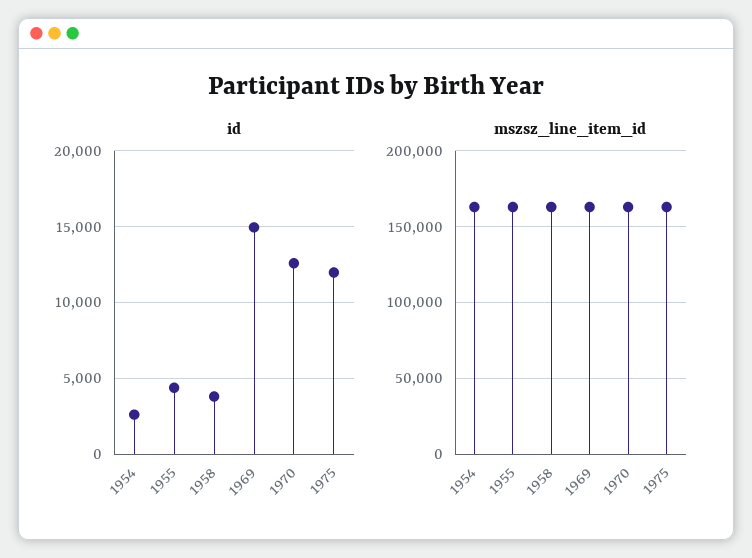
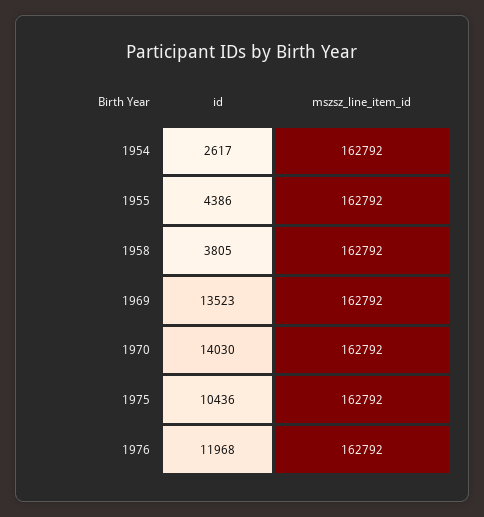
id, 1969: 15000 -> 13523
id, 1970: 12500 -> 14030
id, 1975: 12000 -> 10436
id, 1976: none -> 11968
mszsz_line_item_id, 1976: none -> 162792

